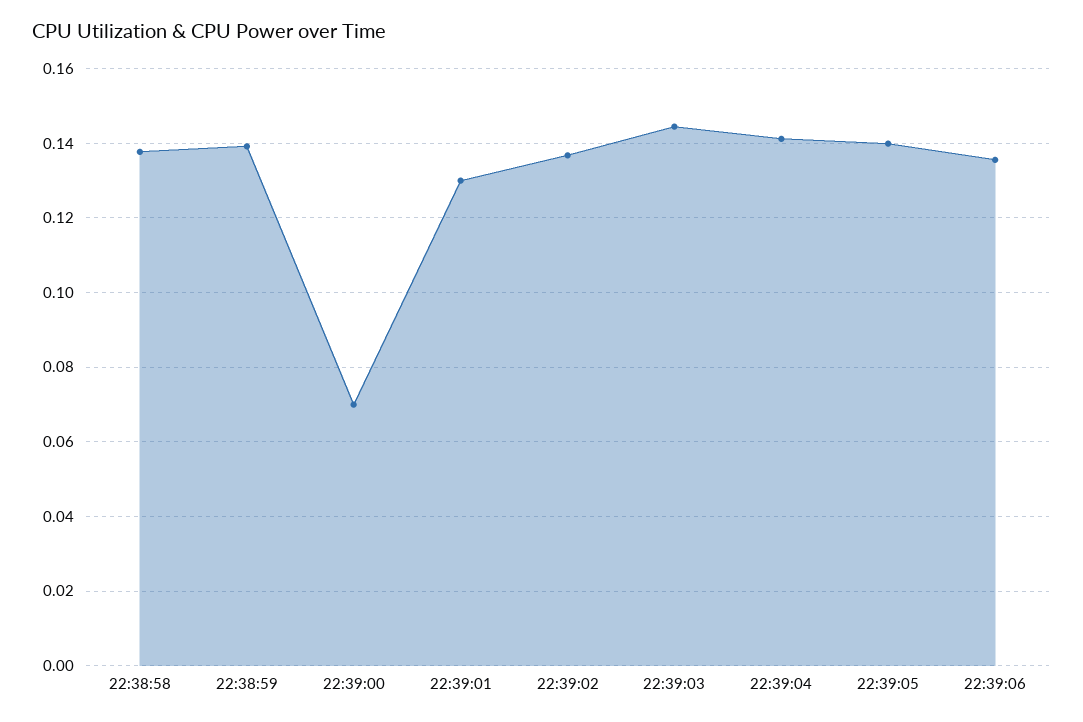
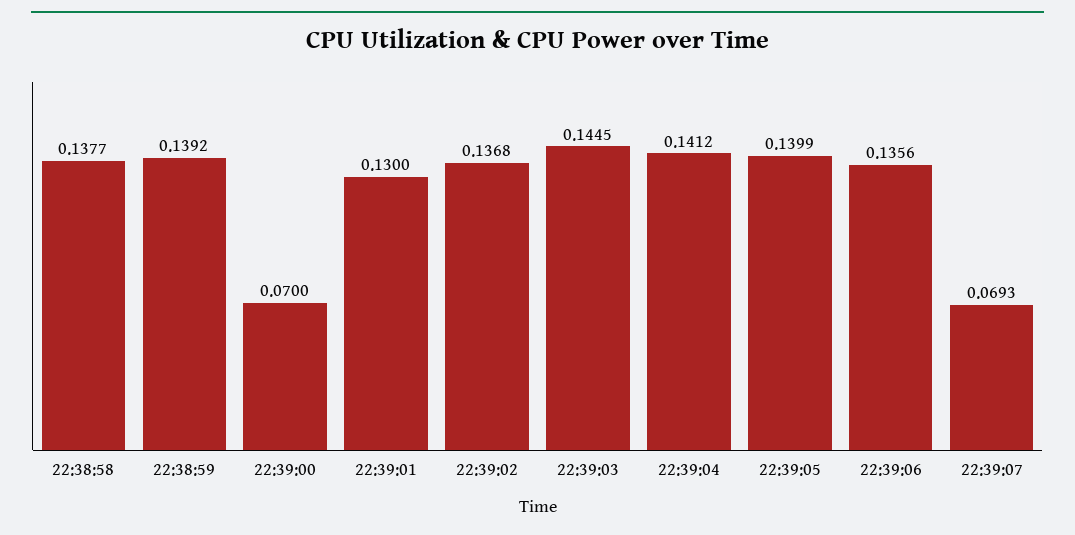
22:39:07: none -> 0.0693

